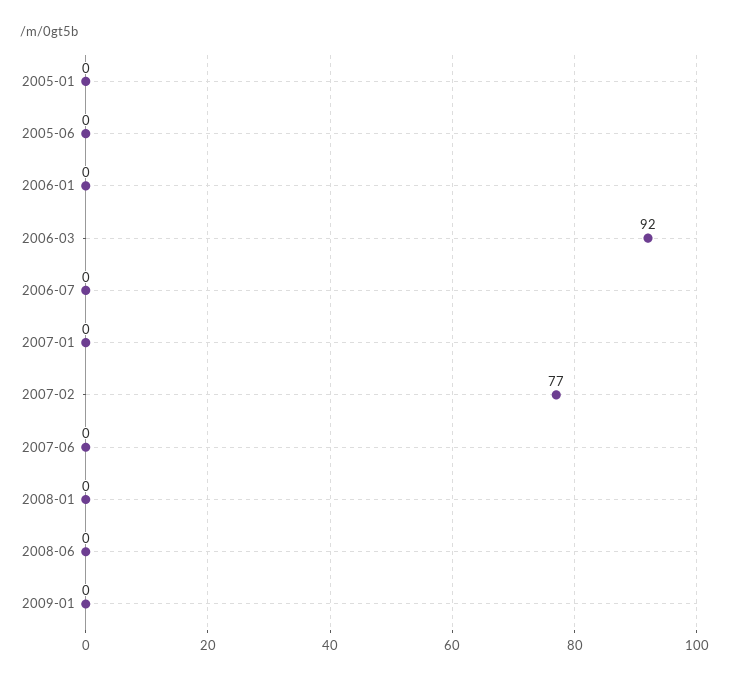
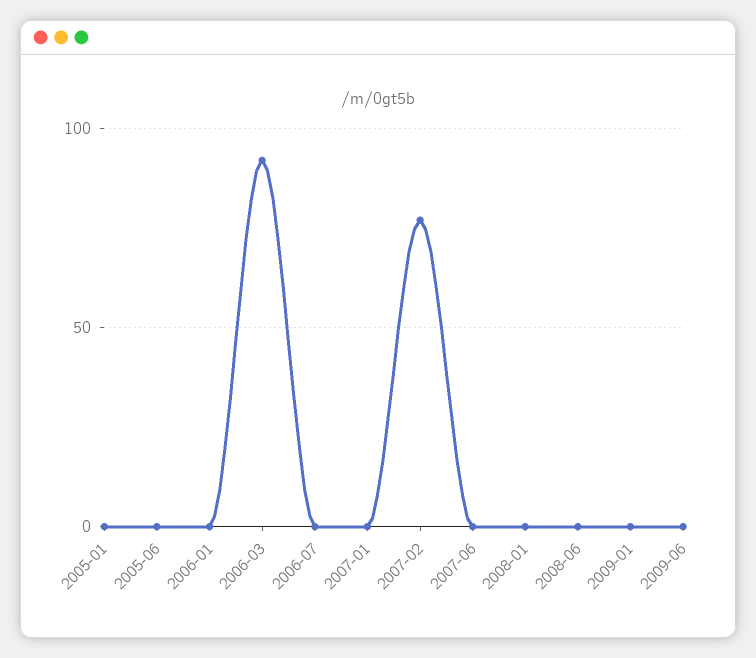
2009-06: none -> 0

